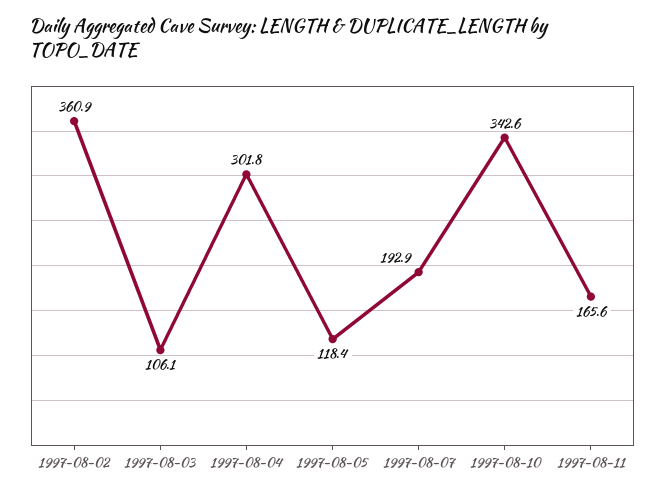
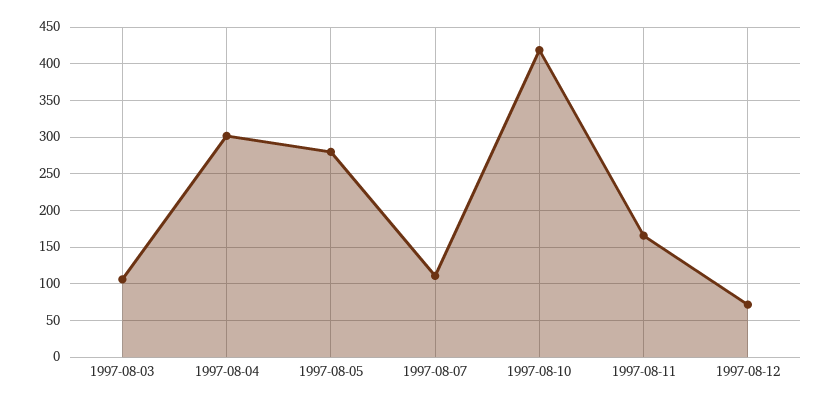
1997-08-02: 360.9 -> none
1997-08-05: 118.4 -> 280
1997-08-07: 192.9 -> 110
1997-08-10: 342.6 -> 420
1997-08-12: none -> 70

